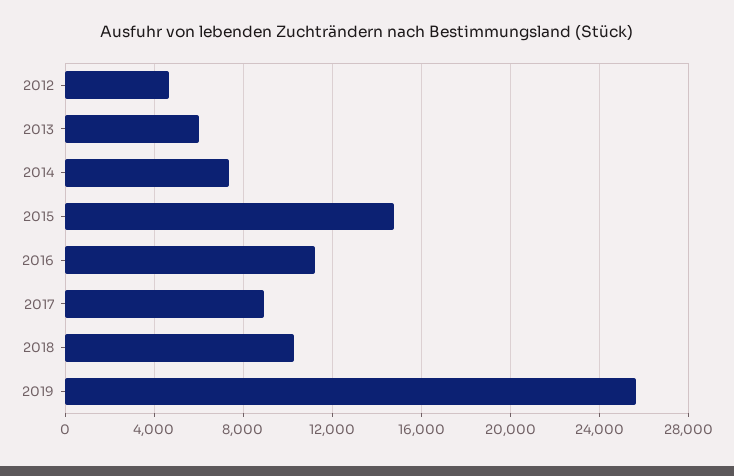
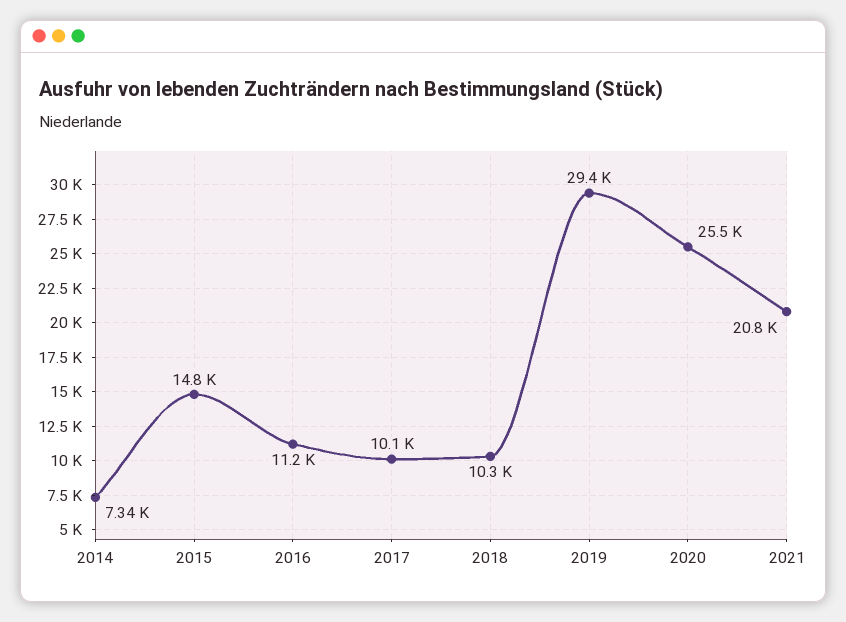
2012: 4500 -> none
2013: 6000 -> none
2017: 9000 -> 10100
2019: 25500 -> 29400
2020: none -> 25500
2021: none -> 20800

